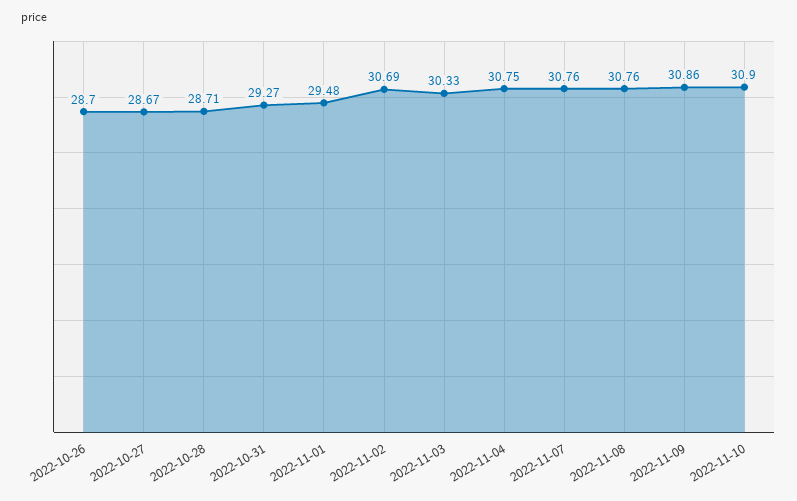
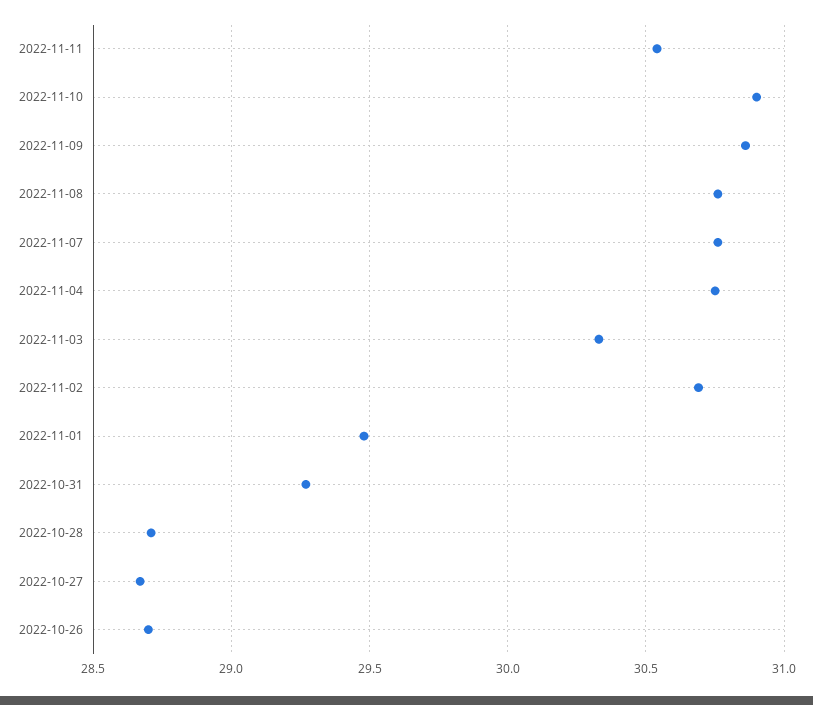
2022-11-11: none -> 30.55

